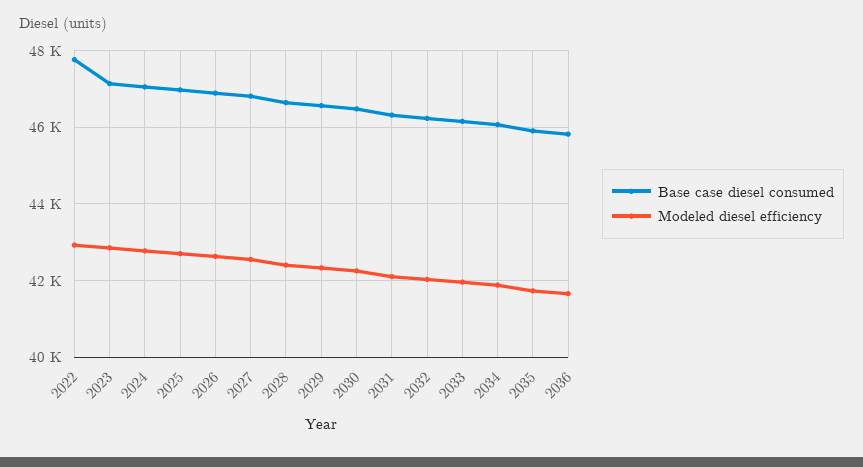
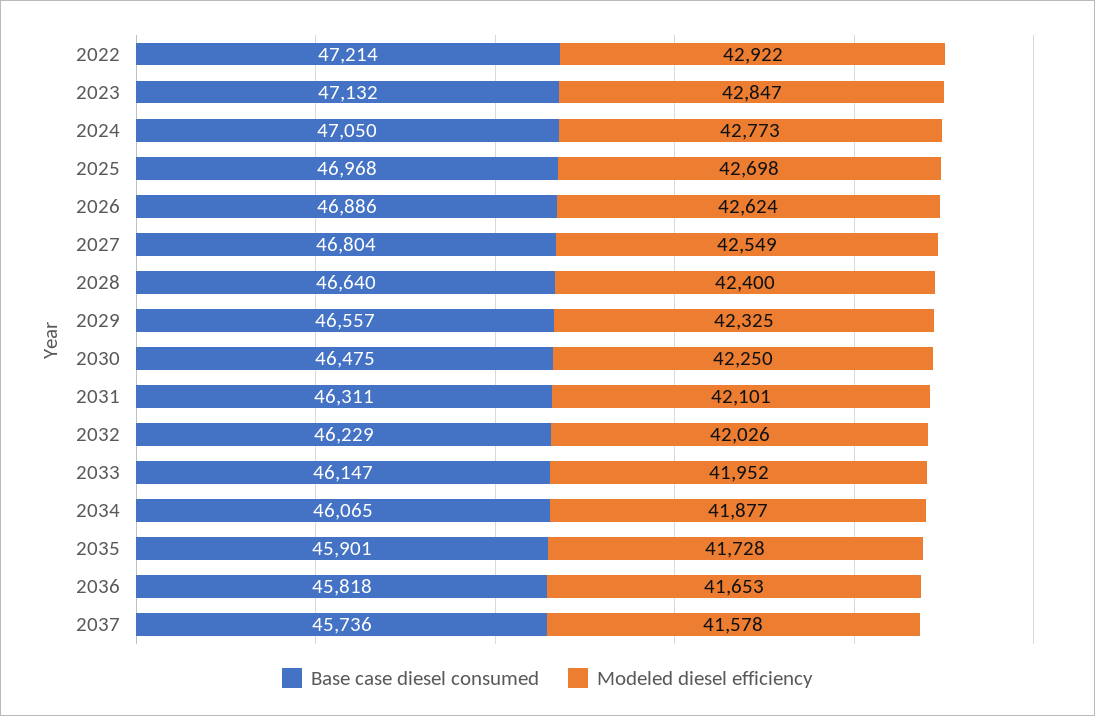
Base case diesel consumed, 2022: 47800 -> 47214
Base case diesel consumed, 2037: none -> 45736
Modeled diesel efficiency, 2037: none -> 41578

